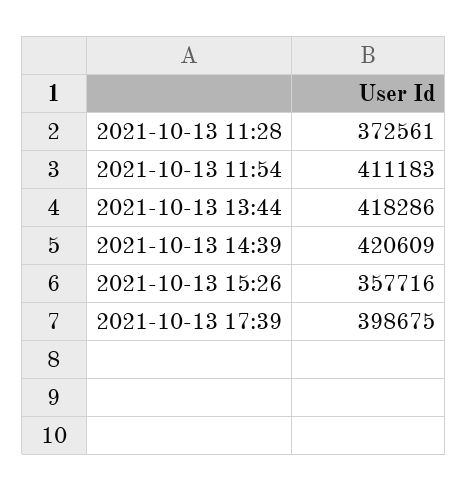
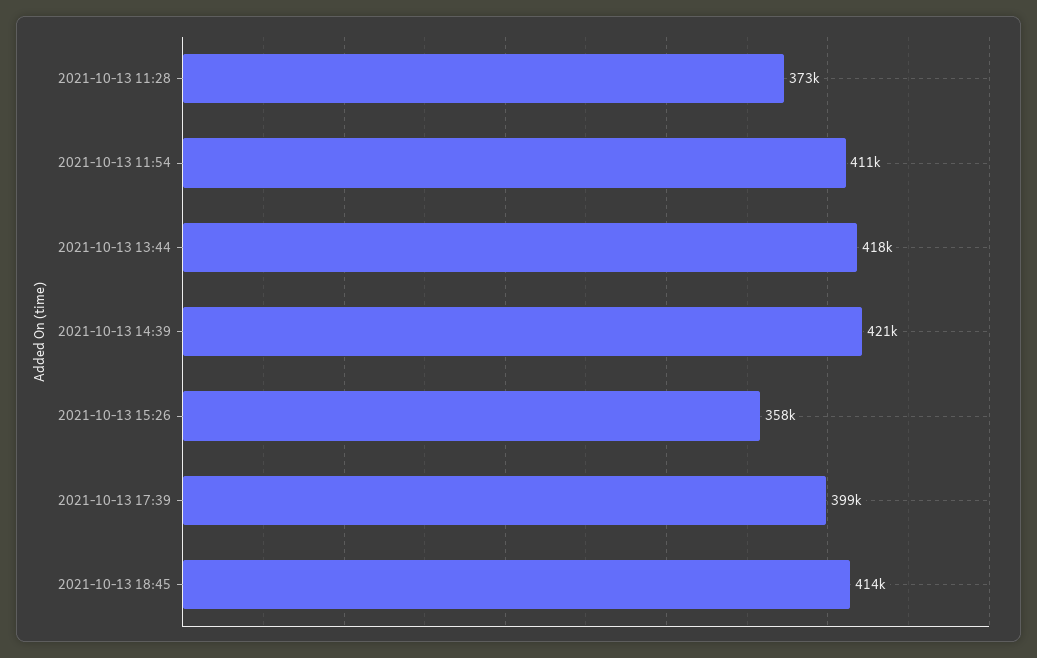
2021-10-13 18:45: none -> 414000

